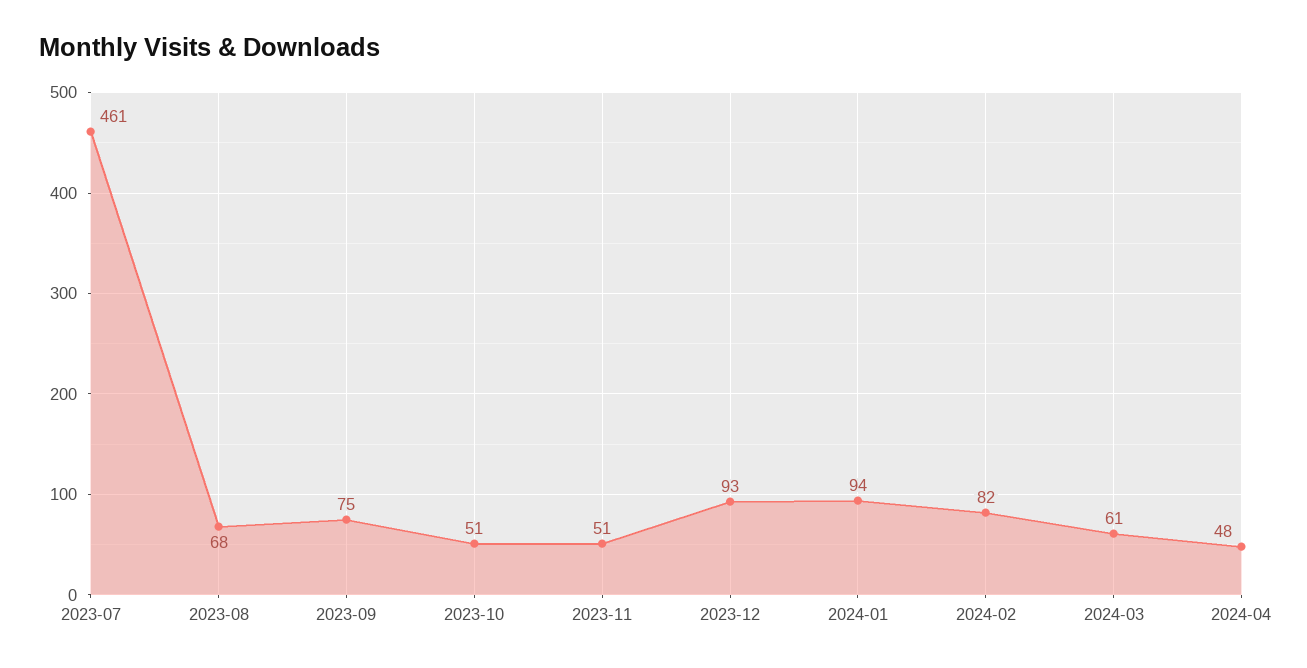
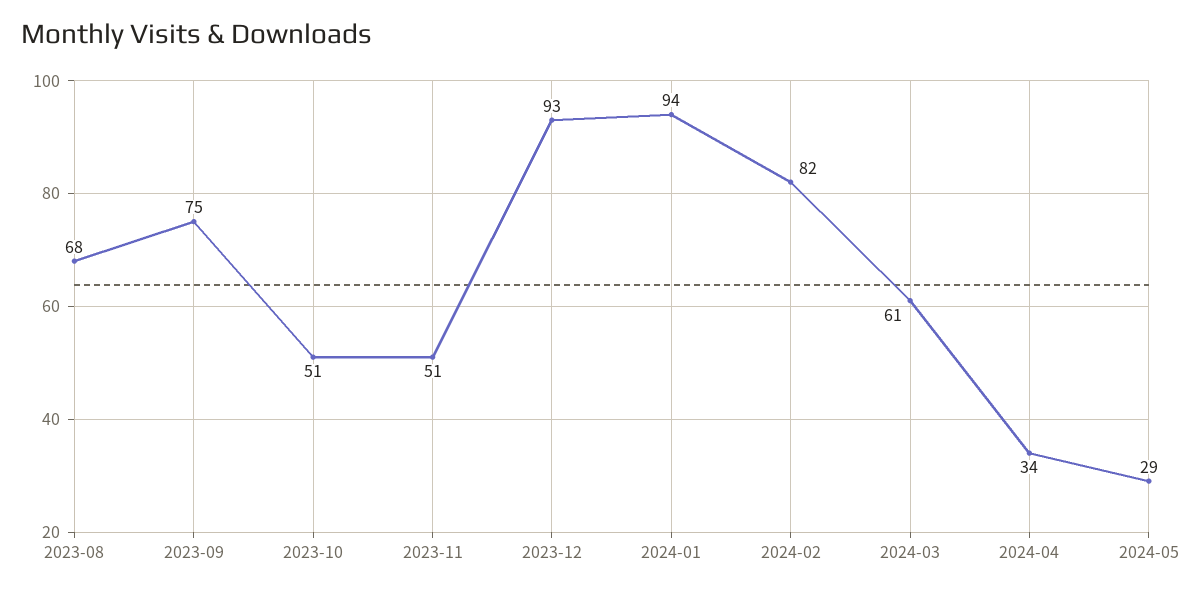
2023-07: 461 -> none
2024-04: 48 -> 34
2024-05: none -> 29

